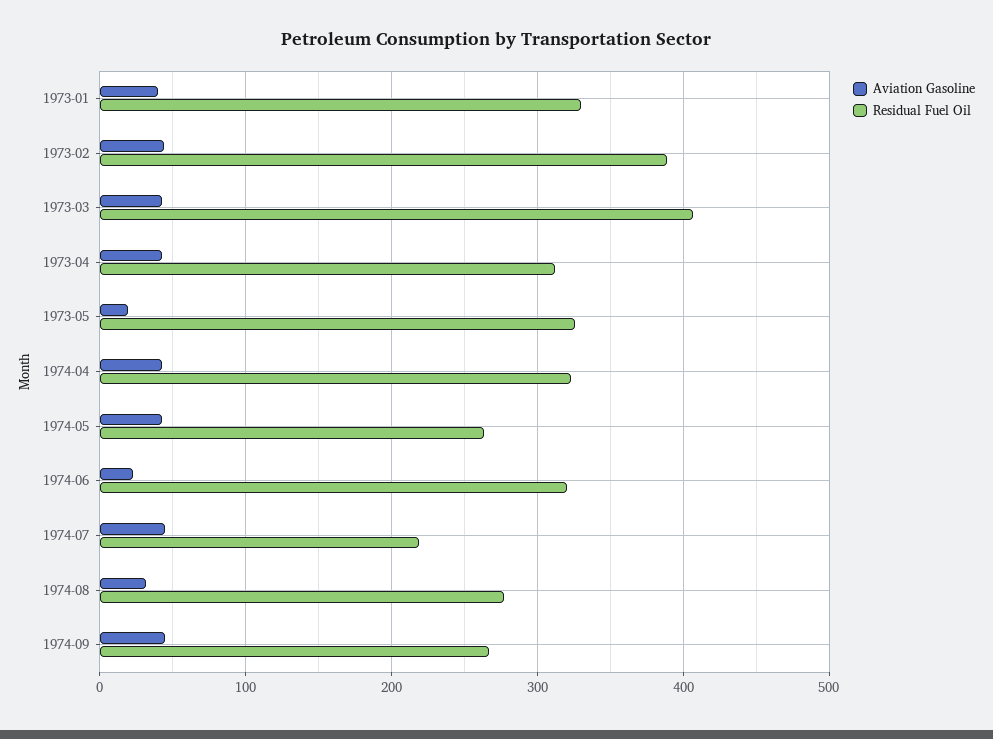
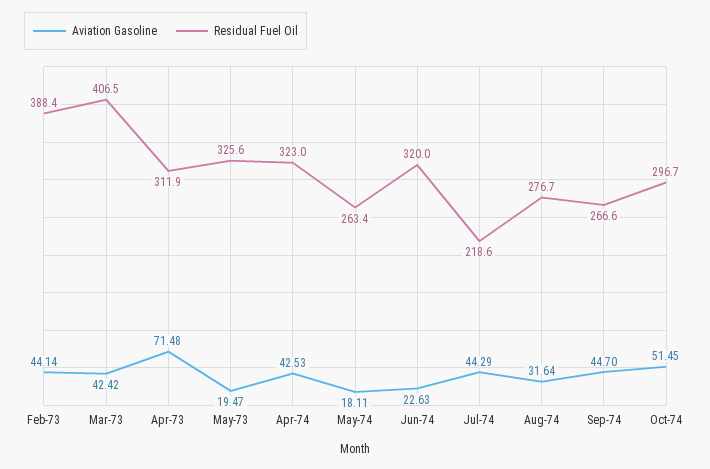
Aviation Gasoline, 1973-01: 40 -> none
Residual Fuel Oil, 1973-01: 330 -> none
Aviation Gasoline, 1973-04: 40 -> 71.48
Aviation Gasoline, 1974-05: 40 -> 18.11
Aviation Gasoline, Oct-74: none -> 51.45
Residual Fuel Oil, Oct-74: none -> 296.7

